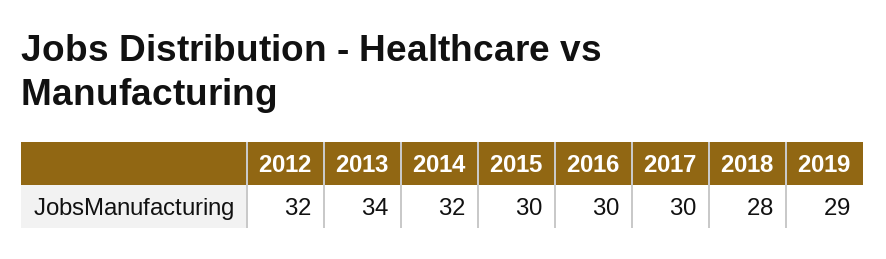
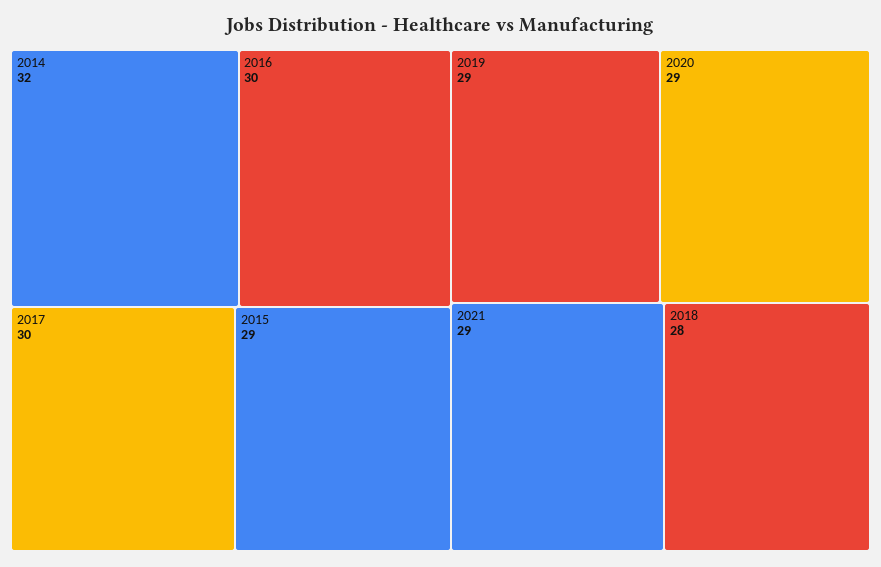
2012: 32 -> none
2013: 34 -> none
2015: 30 -> 29
2020: none -> 29
2021: none -> 29

